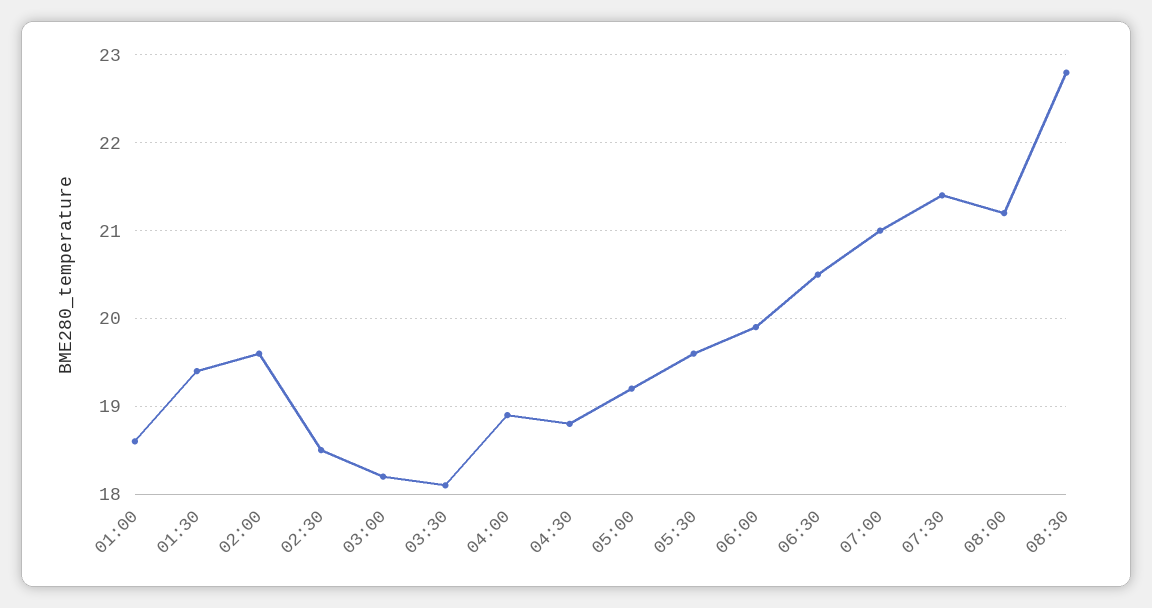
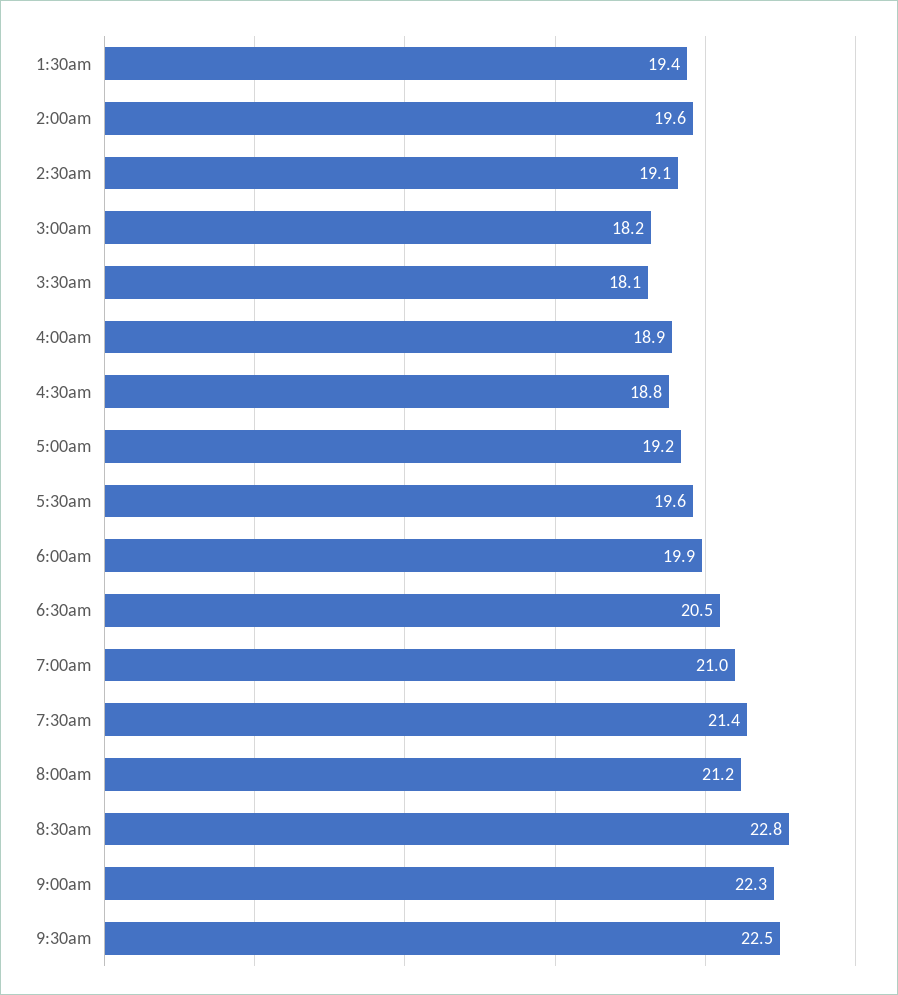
01:00: 18.6 -> none
02:30: 18.5 -> 19.1
9:00am: none -> 22.3
9:30am: none -> 22.5

